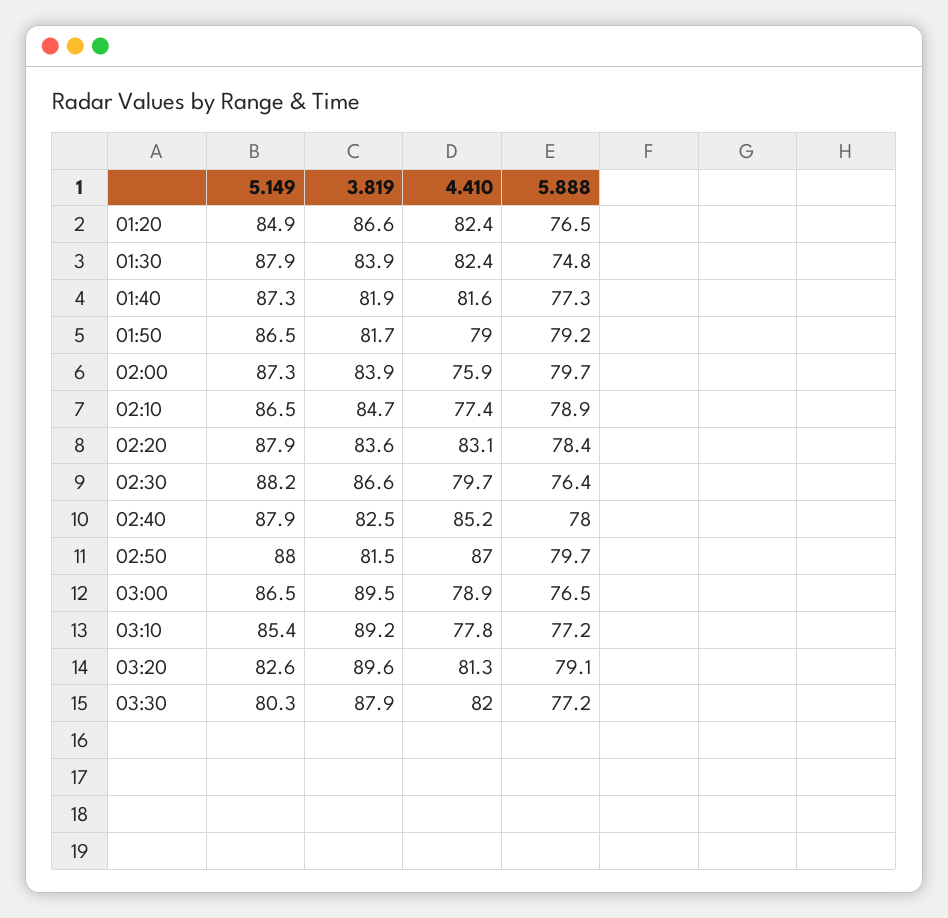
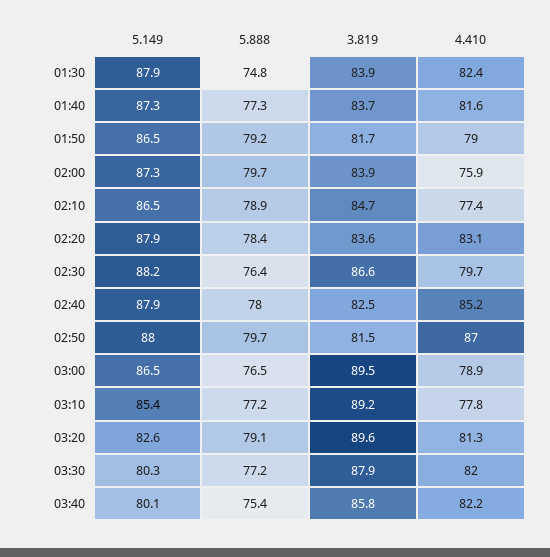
5.149, 01:20: 84.9 -> none
3.819, 01:20: 86.6 -> none
4.410, 01:20: 82.4 -> none
5.888, 01:20: 76.5 -> none
3.819, 01:40: 81.9 -> 83.7
5.149, 03:40: none -> 80.1
5.888, 03:40: none -> 75.4
3.819, 03:40: none -> 85.8
4.410, 03:40: none -> 82.2

